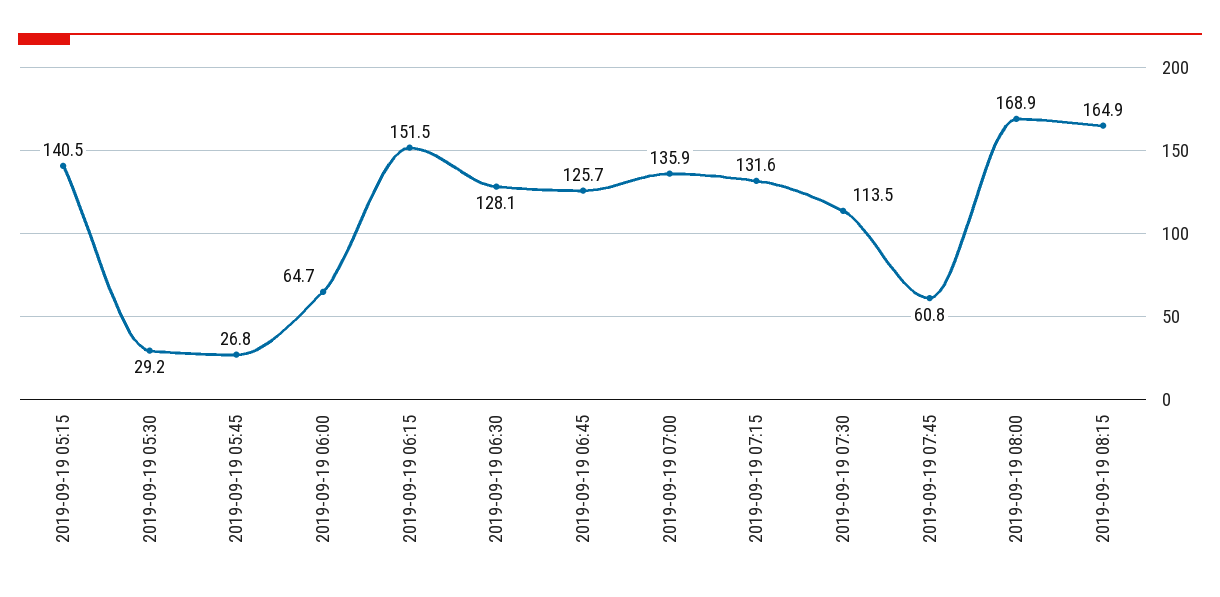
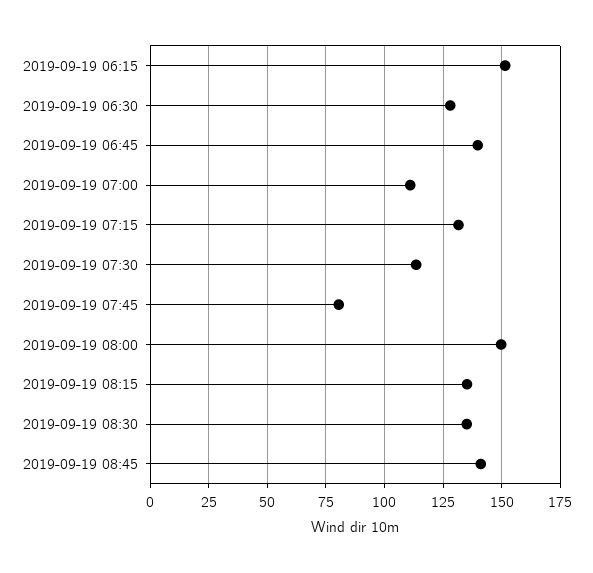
2019-09-19 05:15: 140.5 -> none
2019-09-19 05:30: 29.2 -> none
2019-09-19 05:45: 26.8 -> none
2019-09-19 06:00: 64.7 -> none
2019-09-19 06:45: 125.7 -> 140
2019-09-19 07:00: 135.9 -> 110
2019-09-19 07:45: 60.8 -> 80
2019-09-19 08:00: 168.9 -> 150
2019-09-19 08:15: 164.9 -> 135
2019-09-19 08:30: none -> 135
2019-09-19 08:45: none -> 140

